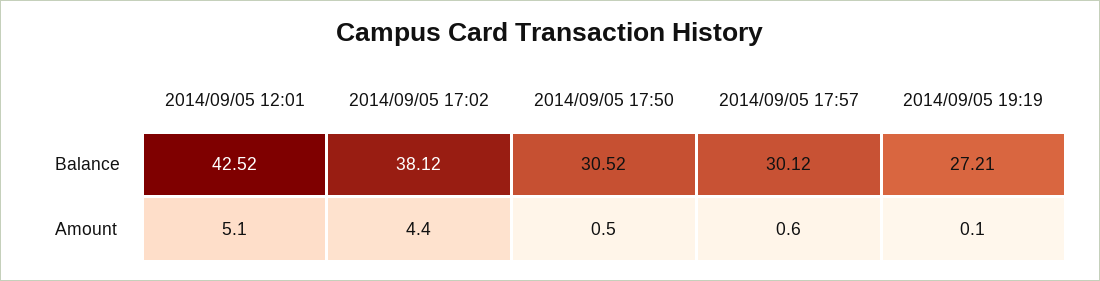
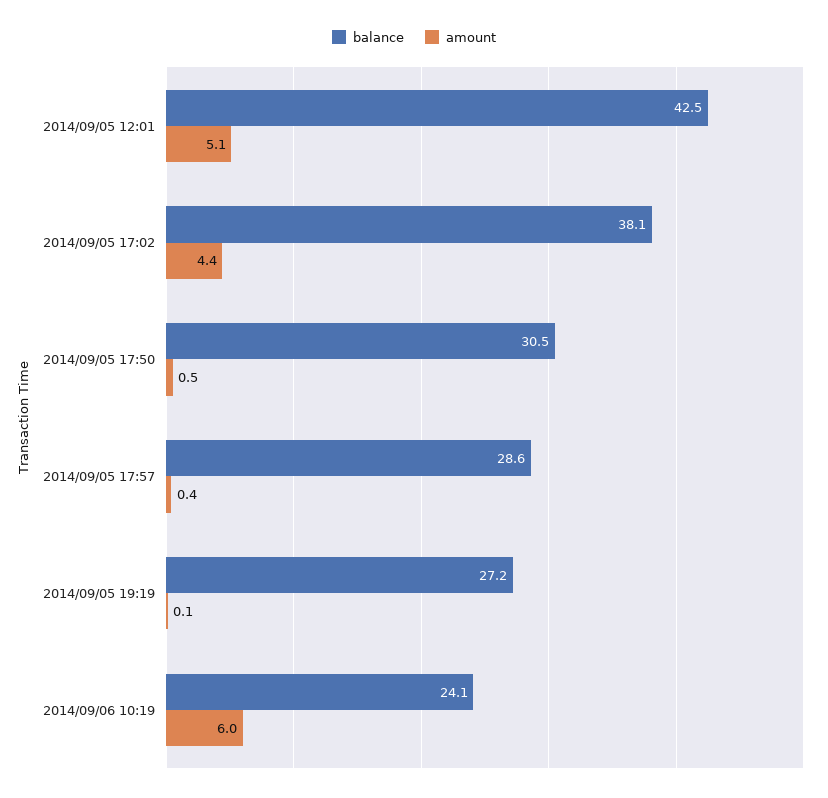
Balance, 2014/09/05 17:57: 30.12 -> 28.6
Amount, 2014/09/05 17:57: 0.6 -> 0.4
Balance, 2014/09/06 10:19: none -> 24.1
Amount, 2014/09/06 10:19: none -> 6

